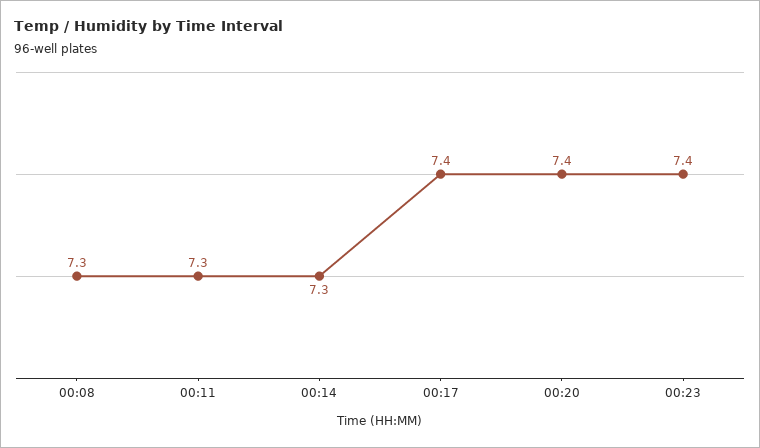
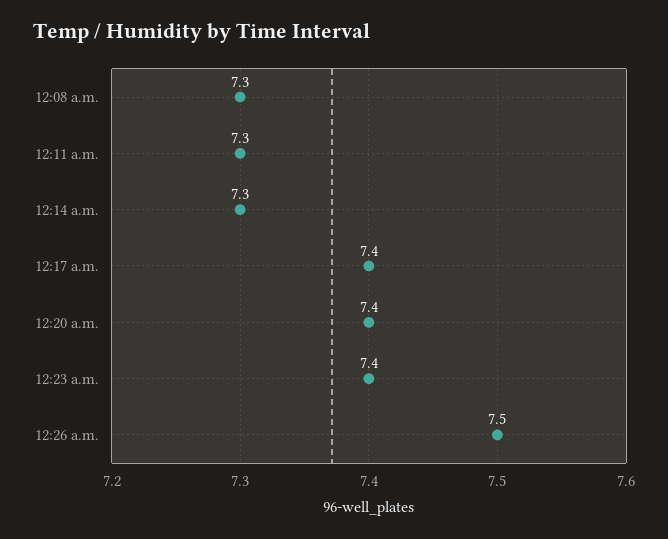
12:26 a.m.: none -> 7.5

